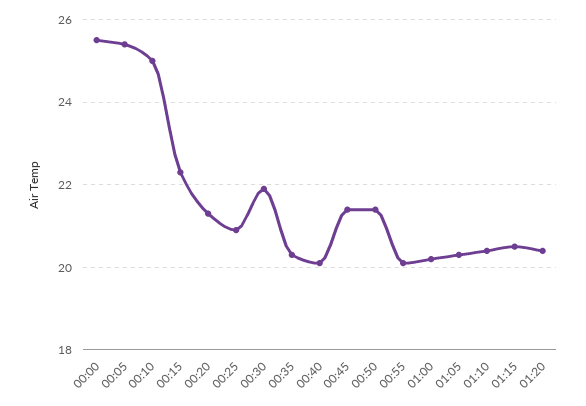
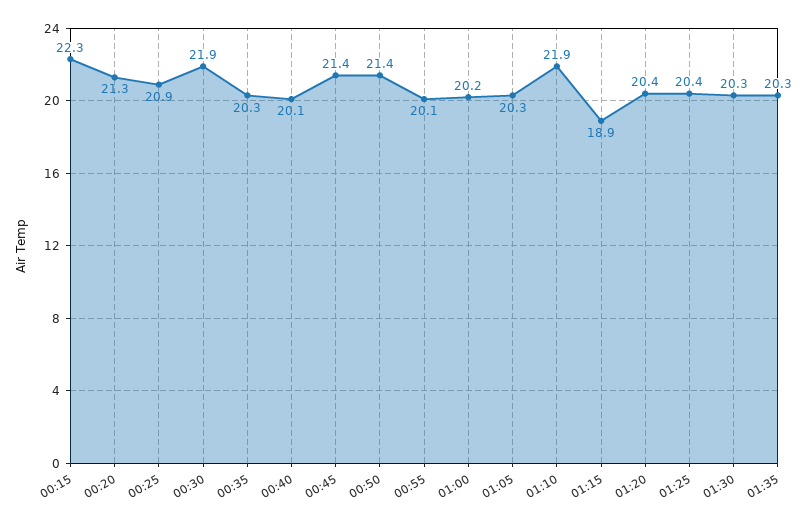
00:00: 25.5 -> none
00:05: 25.5 -> none
00:10: 25 -> none
01:10: 20.5 -> 21.9
01:15: 20.5 -> 18.9
01:25: none -> 20.4
01:30: none -> 20.3
01:35: none -> 20.3

